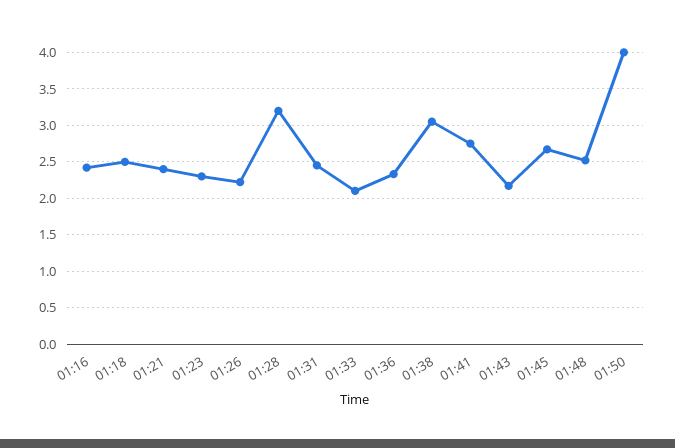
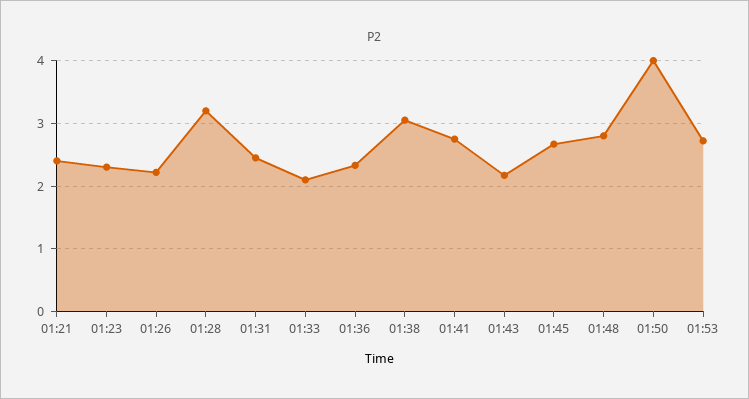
01:16: 2.4 -> none
01:18: 2.5 -> none
01:48: 2.5 -> 2.8
01:53: none -> 2.7

